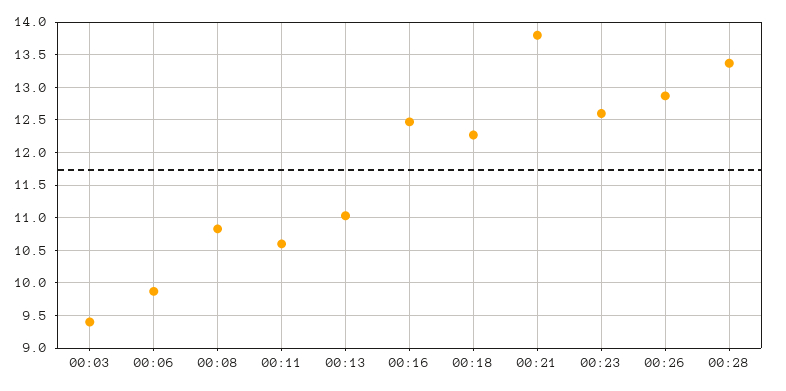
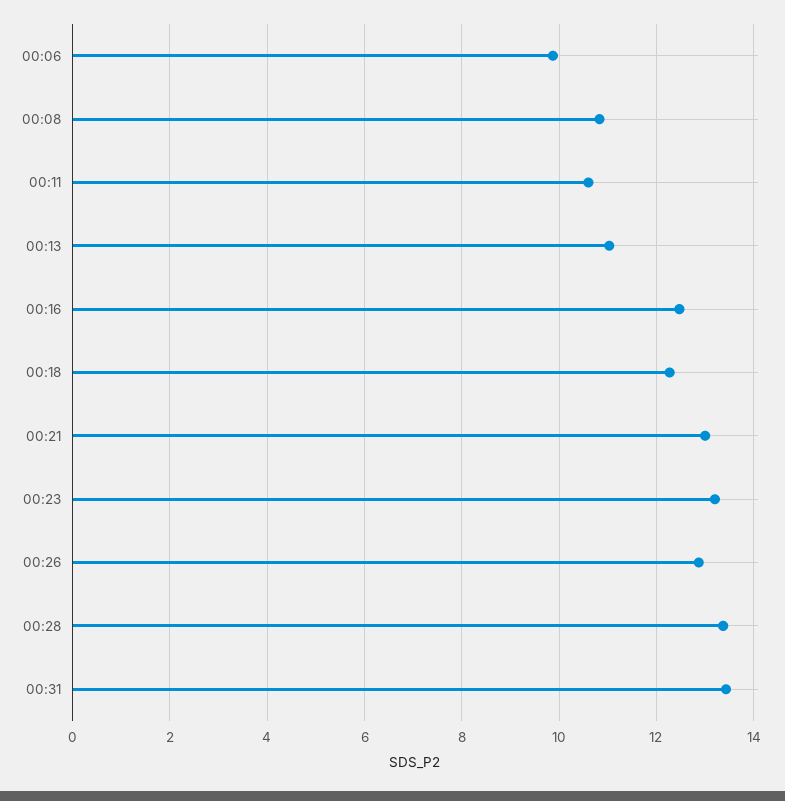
00:03: 9.4 -> none
00:21: 13.8 -> 13
00:23: 12.6 -> 13.2
00:31: none -> 13.4

